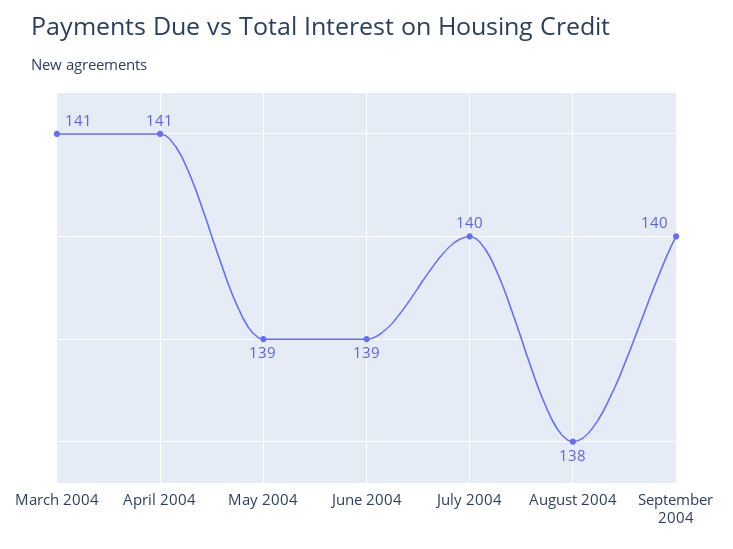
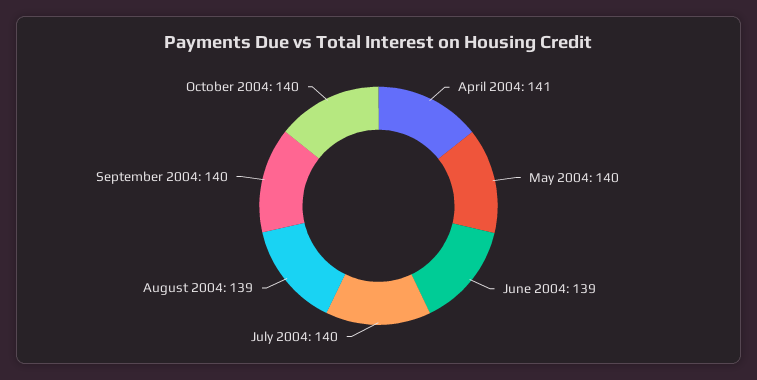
March 2004: 141 -> none
May 2004: 139 -> 140
August 2004: 138 -> 139
October 2004: none -> 140

